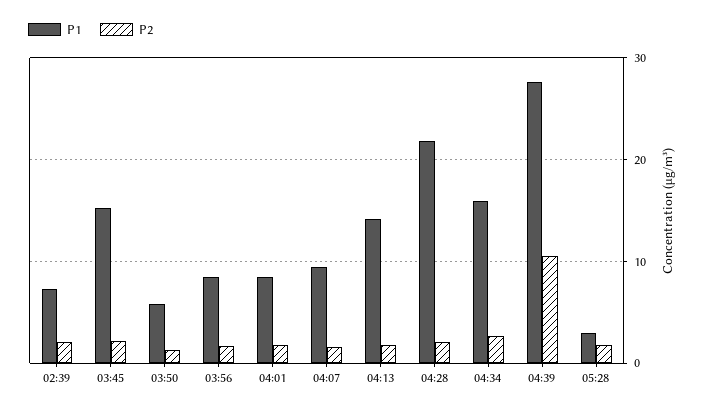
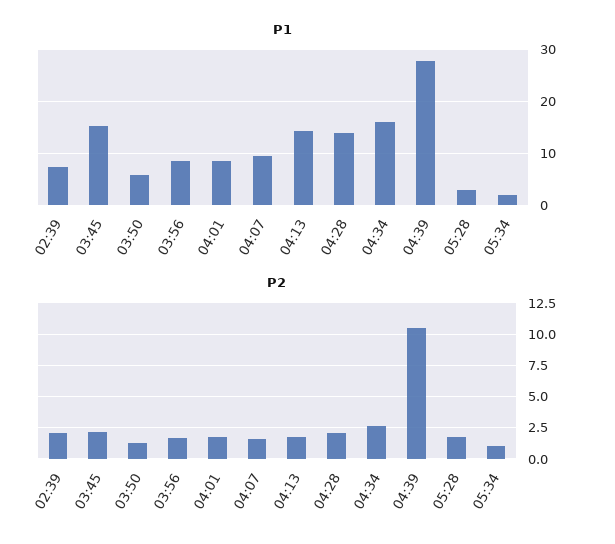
P1, 04:28: 22 -> 14
P1, 05:34: none -> 2
P2, 05:34: none -> 1

